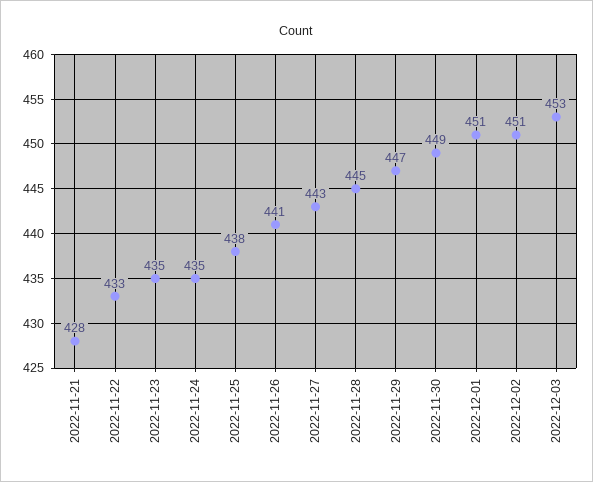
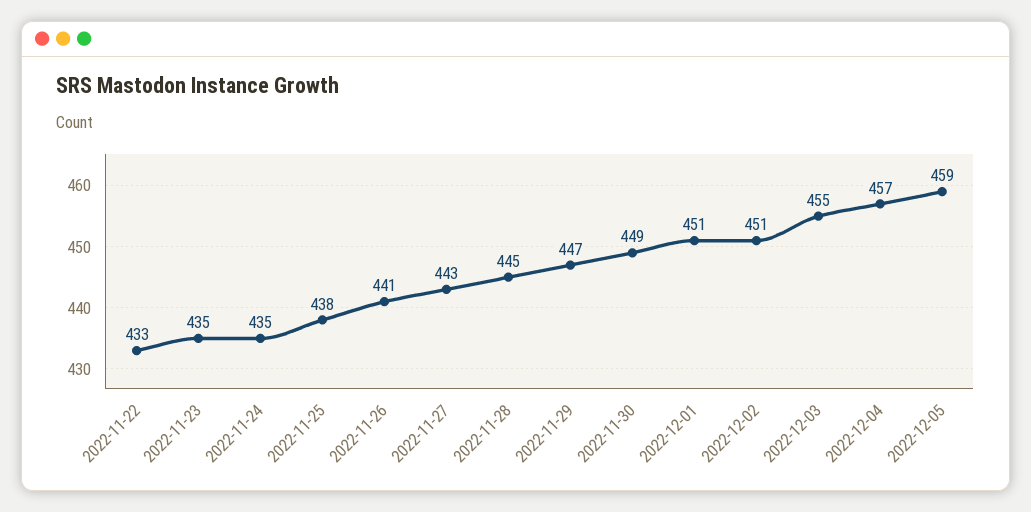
2022-11-21: 428 -> none
2022-12-03: 453 -> 455
2022-12-04: none -> 457
2022-12-05: none -> 459

